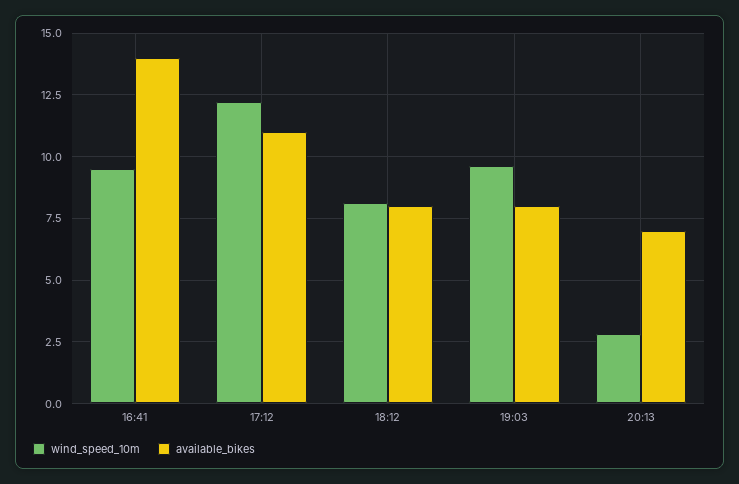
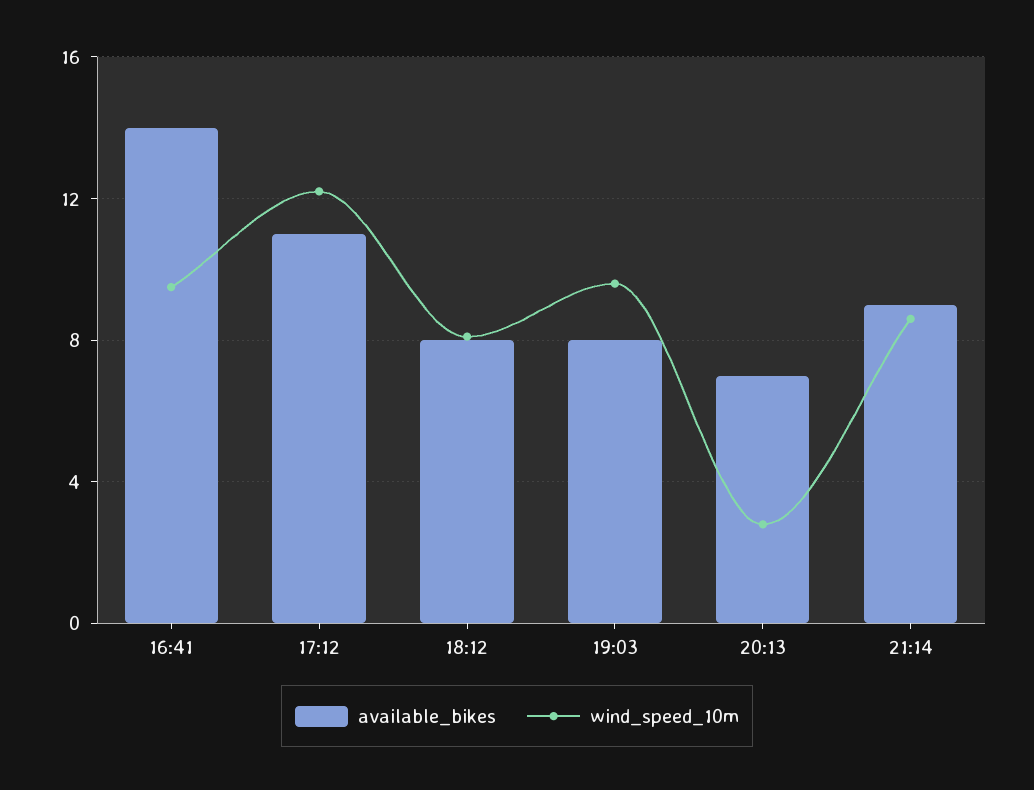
available_bikes, 21:14: none -> 9
wind_speed_10m, 21:14: none -> 8.5

